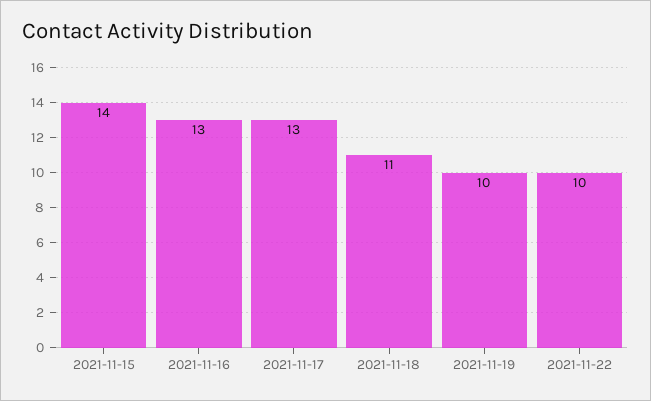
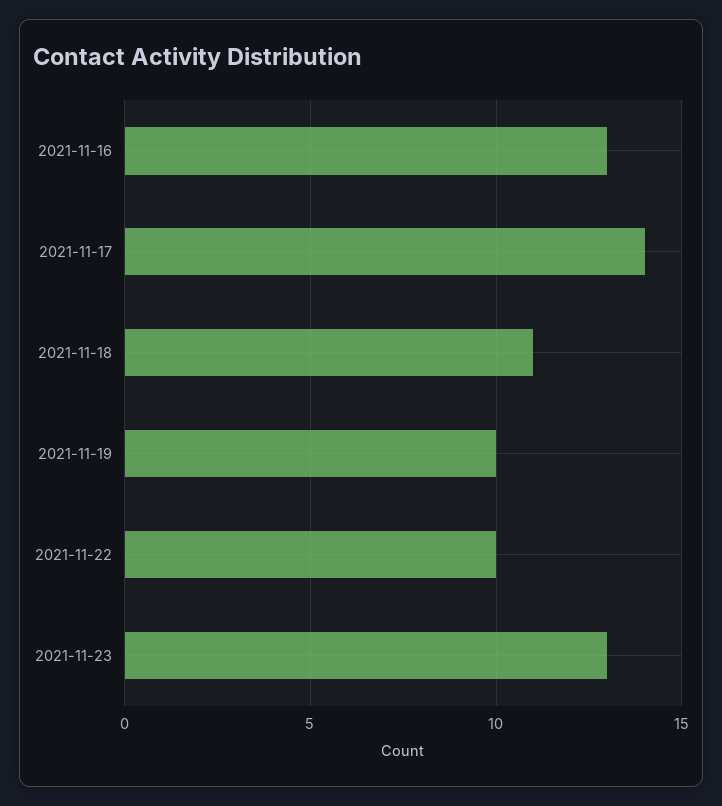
2021-11-15: 14 -> none
2021-11-17: 13 -> 14
2021-11-23: none -> 13

